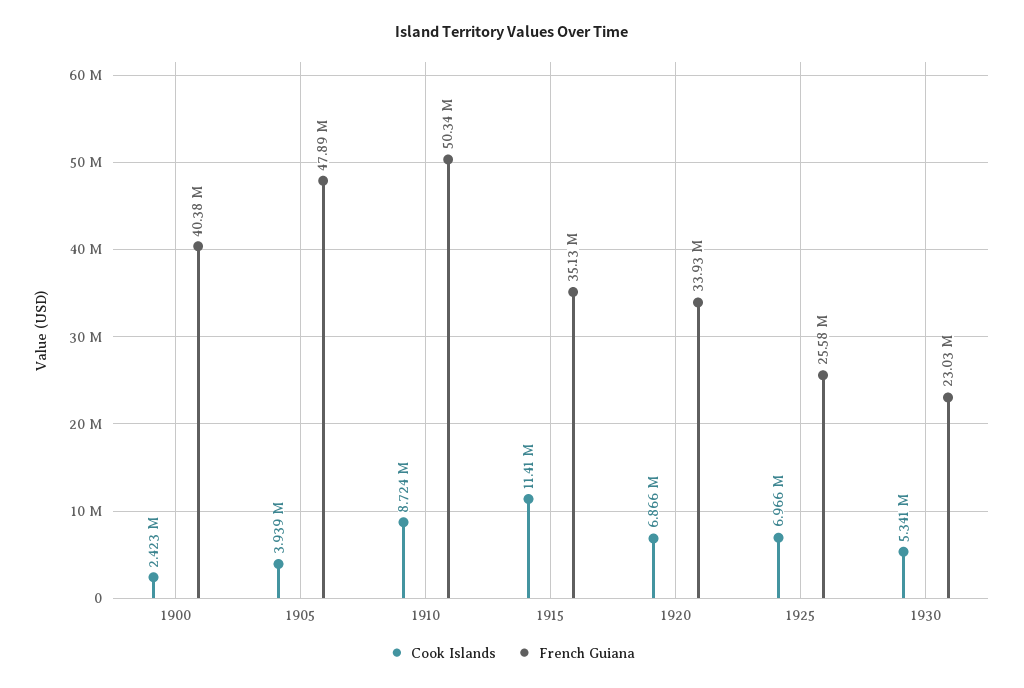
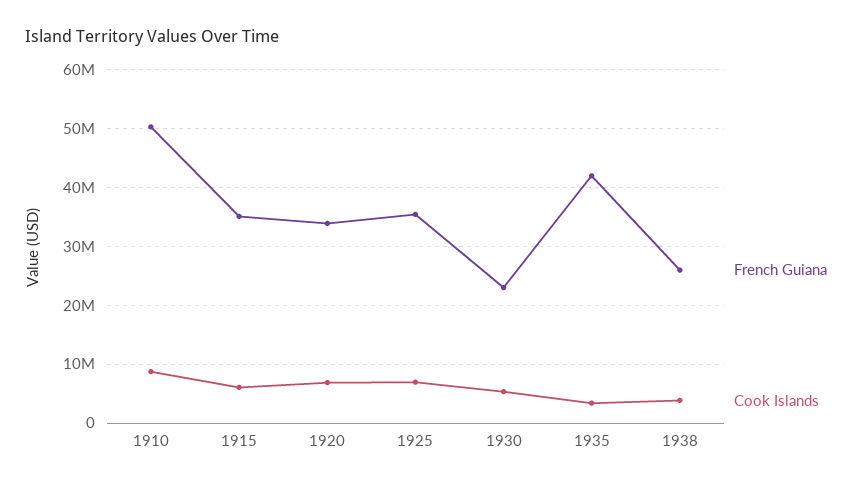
Cook Islands, 1900: 2423000 -> none
French Guiana, 1900: 40380000 -> none
Cook Islands, 1905: 3939000 -> none
French Guiana, 1905: 47890000 -> none
Cook Islands, 1915: 11410000 -> 6000000
French Guiana, 1925: 25580000 -> 36000000
French Guiana, 1935: none -> 42000000
Cook Islands, 1935: none -> 4000000
French Guiana, 1938: none -> 26000000
Cook Islands, 1938: none -> 4000000

